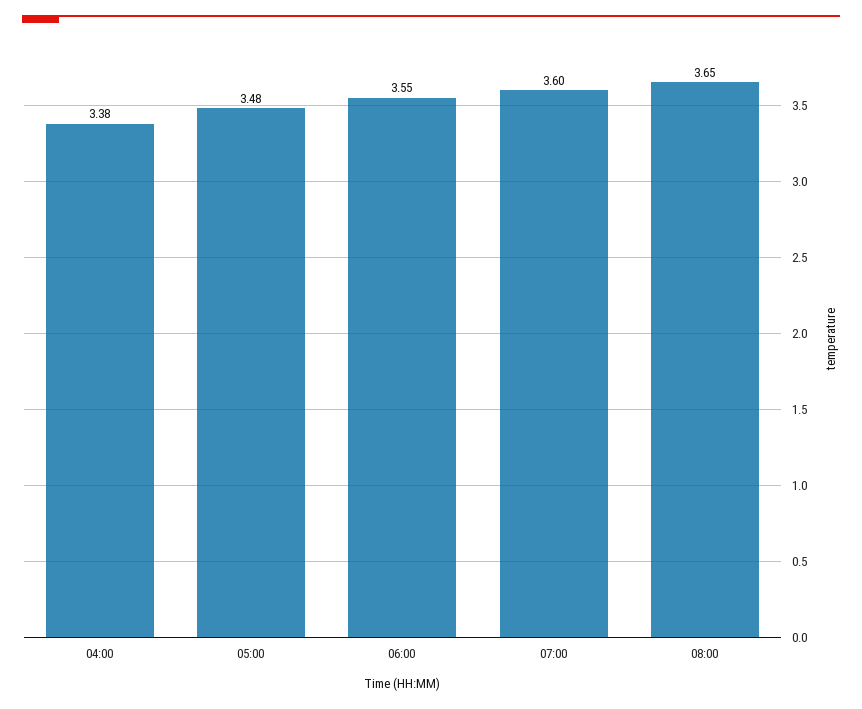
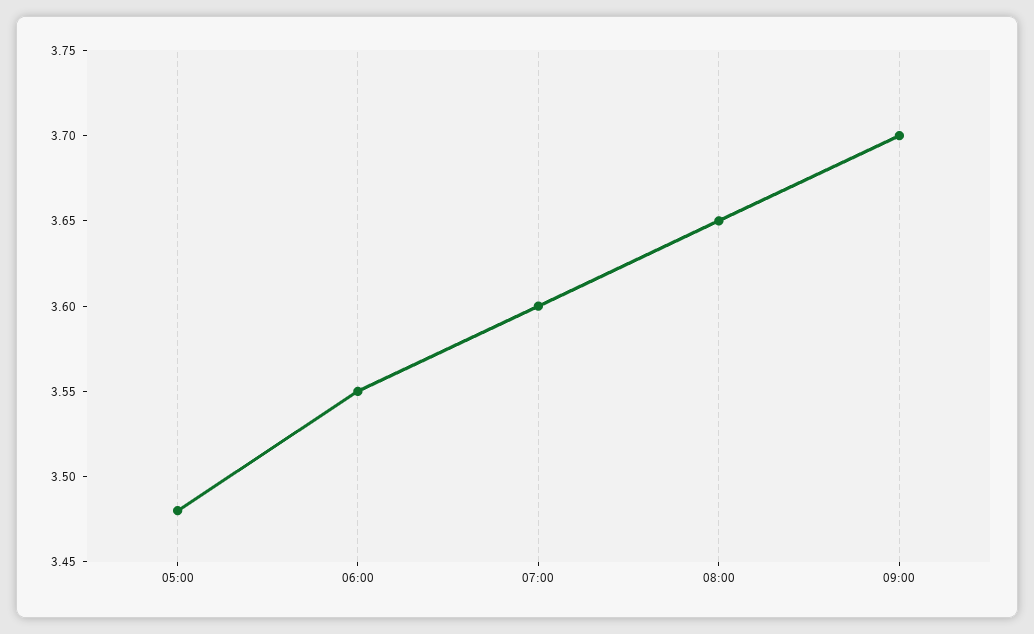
04:00: 3.38 -> none
09:00: none -> 3.7

